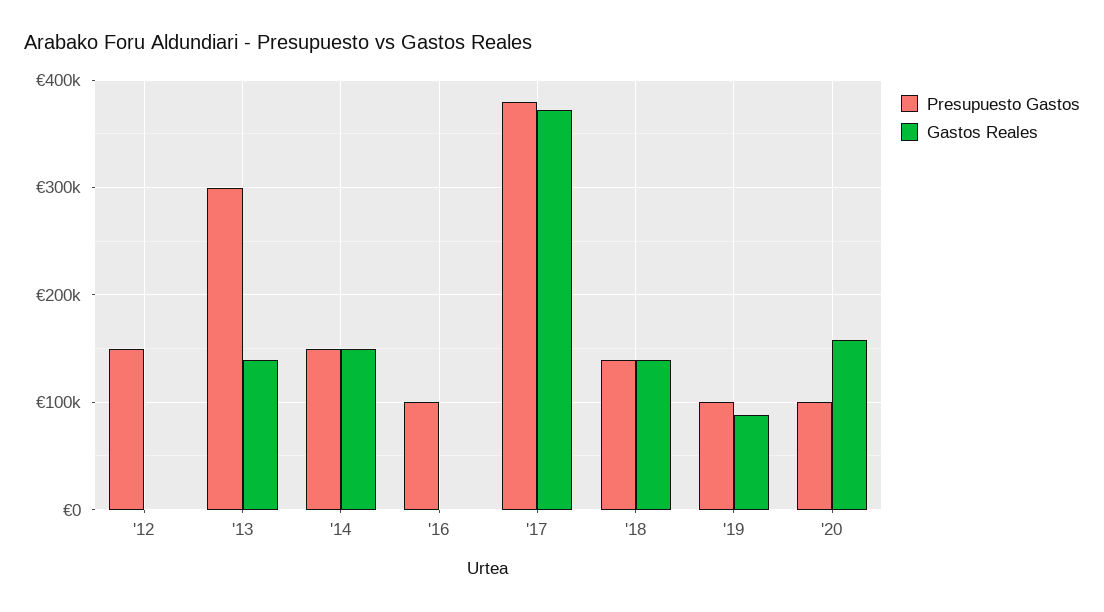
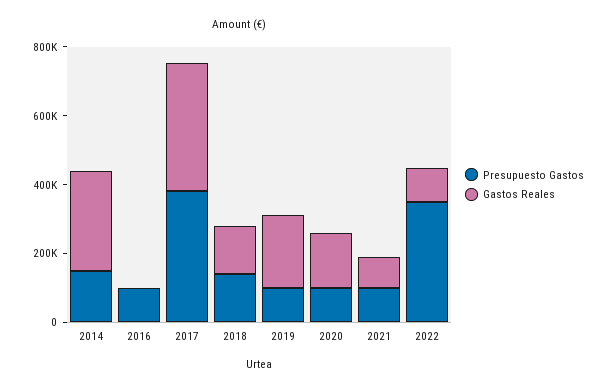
Presupuesto Gastos, '12: 150000 -> none
Gastos Reales, '12: 0 -> none
Presupuesto Gastos, '13: 300000 -> none
Gastos Reales, '13: 140000 -> none
Gastos Reales, '14: 150000 -> 300000
Gastos Reales, '19: 90000 -> 200000
Presupuesto Gastos, 2021: none -> 100000
Gastos Reales, 2021: none -> 100000
Presupuesto Gastos, 2022: none -> 350000
Gastos Reales, 2022: none -> 100000

